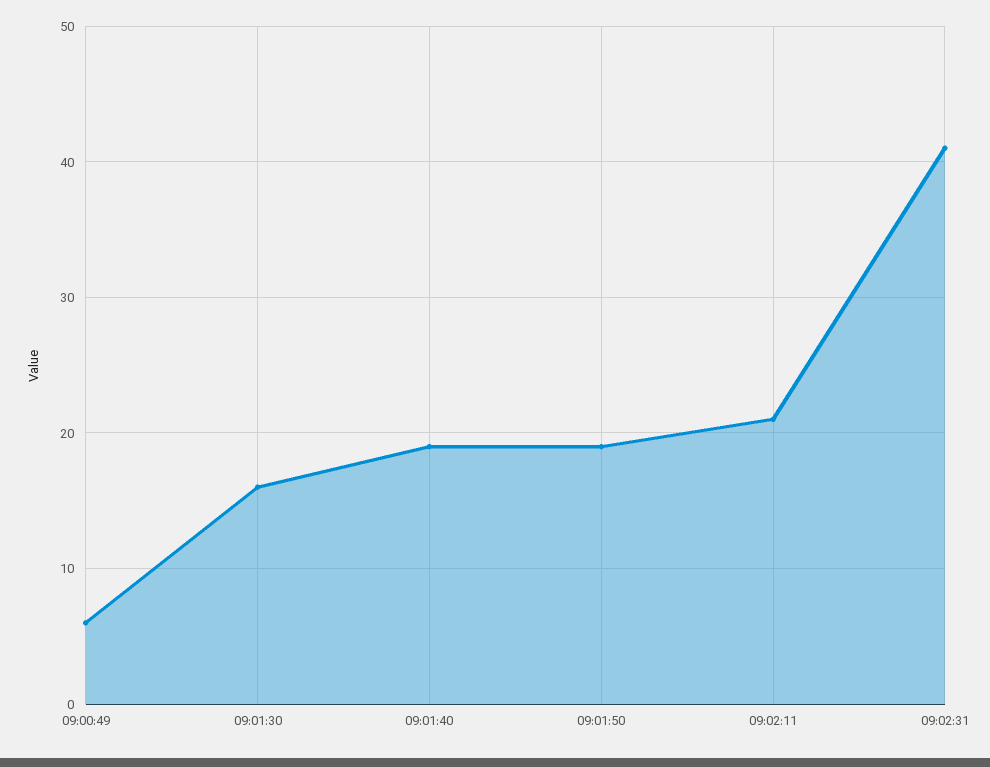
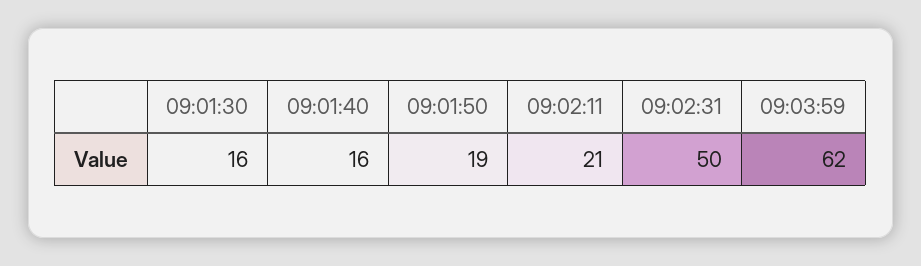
09:00:49: 6 -> none
09:01:40: 19 -> 16
09:02:31: 41 -> 50
09:03:59: none -> 62

